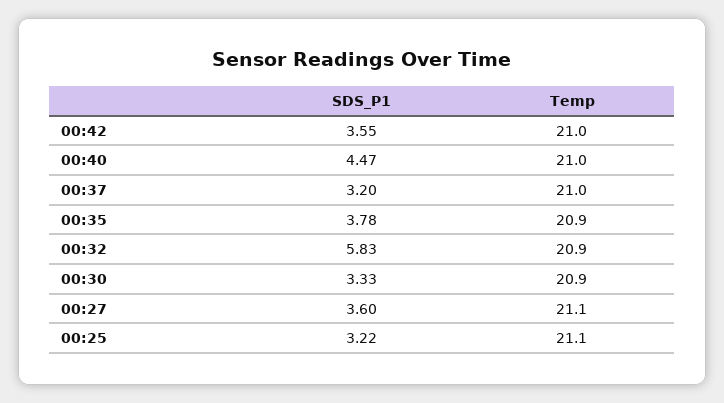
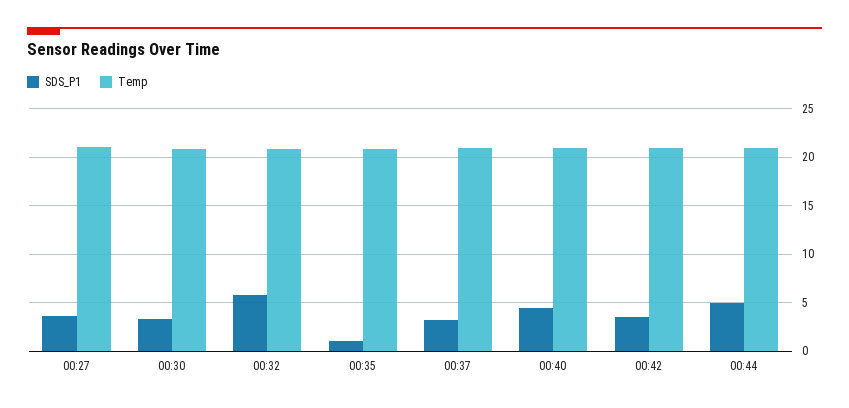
SDS_P1, 00:35: 3.78 -> 1
SDS_P1, 00:25: 3.22 -> none
Temp, 00:25: 21.1 -> none
SDS_P1, 00:44: none -> 5
Temp, 00:44: none -> 21

